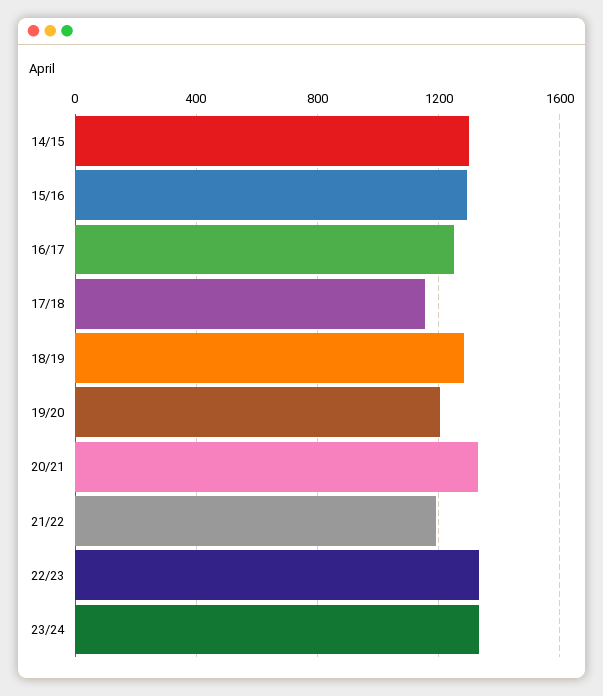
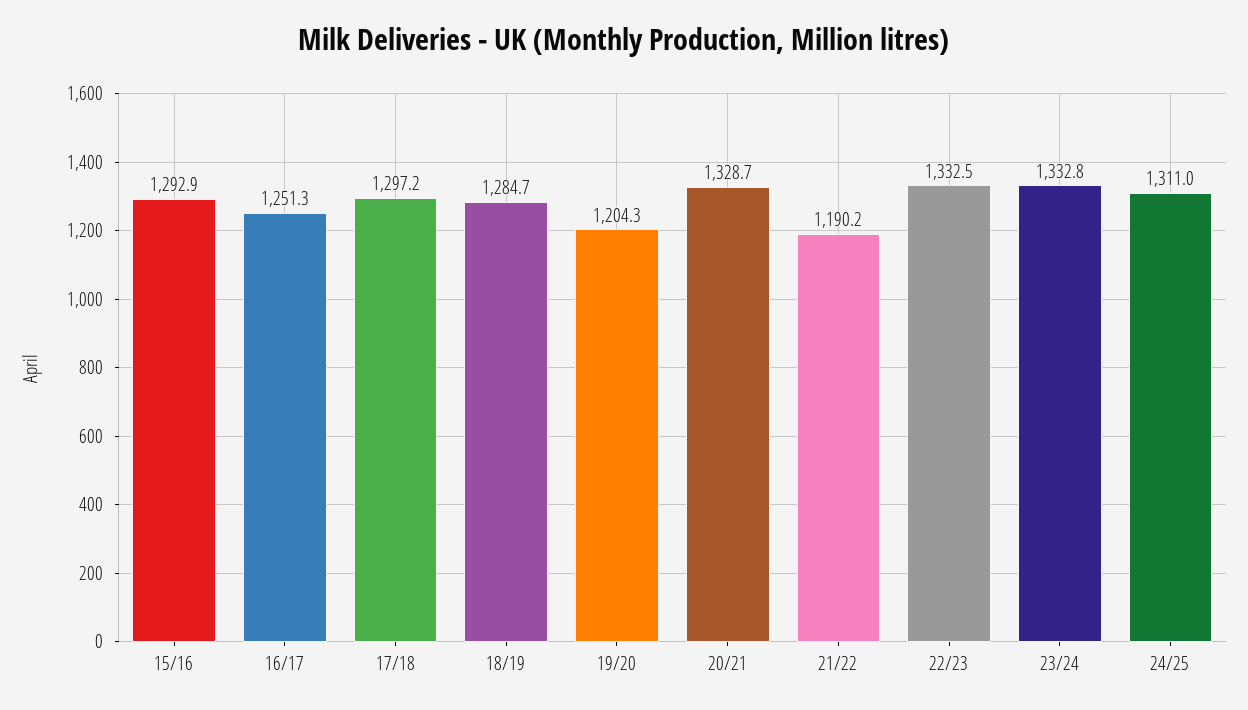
14/15: 1300 -> none
17/18: 1150 -> 1297.2
24/25: none -> 1311

